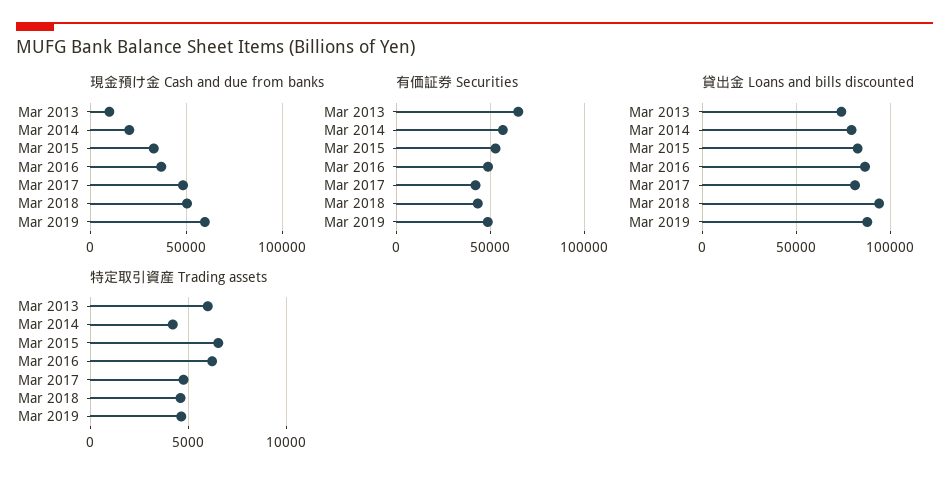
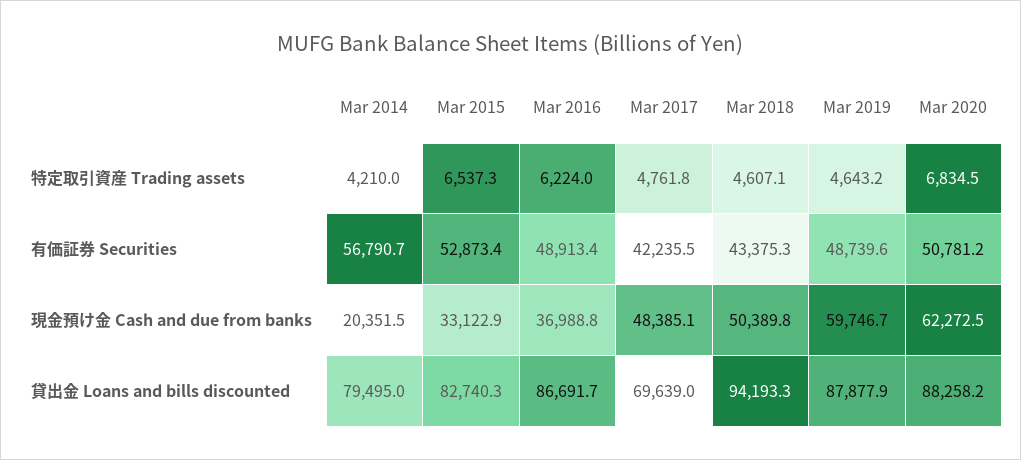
現金預け金 Cash and due from banks, Mar 2013: 10000 -> none
有価証券 Securities, Mar 2013: 65000 -> none
貸出金 Loans and bills discounted, Mar 2013: 75000 -> none
貸出金 Loans and bills discounted, Mar 2017: 80000 -> 69639
特定取引資産 Trading assets, Mar 2013: 6000 -> none
特定取引資産 Trading assets, Mar 2020: none -> 6834.5
有価証券 Securities, Mar 2020: none -> 50781.2
現金預け金 Cash and due from banks, Mar 2020: none -> 62272.5
貸出金 Loans and bills discounted, Mar 2020: none -> 88258.2

